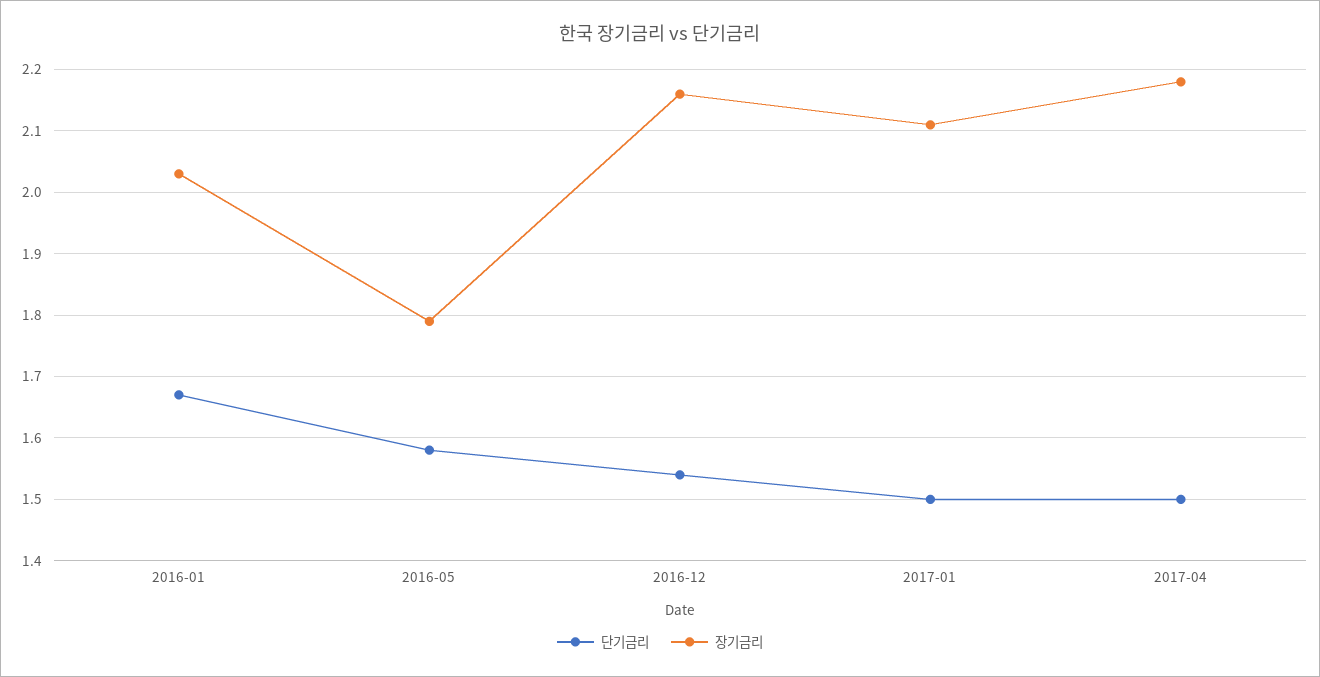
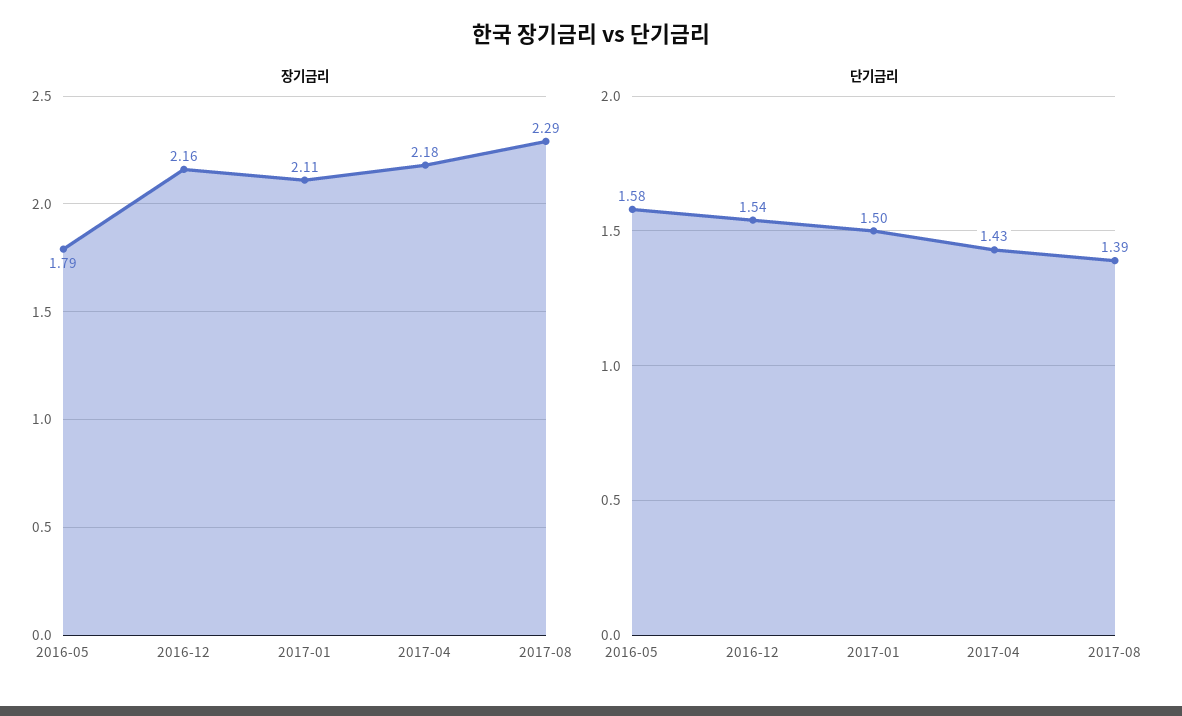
단기금리, 2016-01: 1.67 -> none
장기금리, 2016-01: 2.03 -> none
단기금리, 2017-04: 1.5 -> 1.43
장기금리, 2017-08: none -> 2.29
단기금리, 2017-08: none -> 1.39

